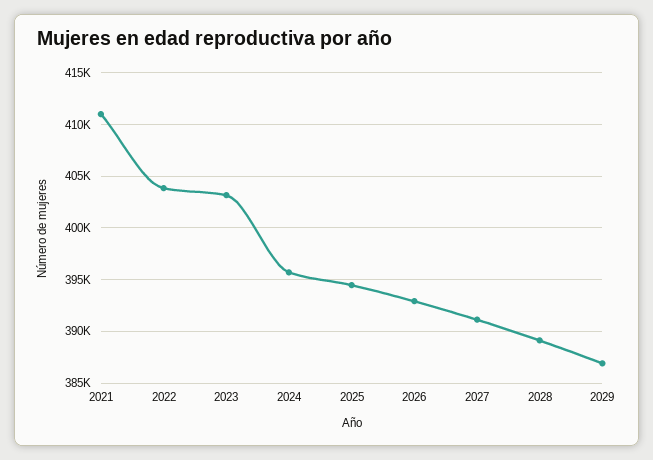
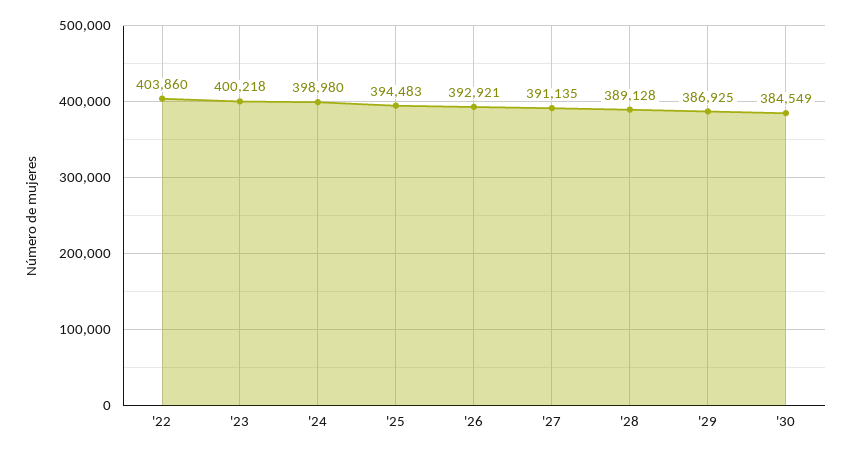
2021: 411000 -> none
2023: 403000 -> 400218
2024: 396000 -> 398980
'30: none -> 384549

